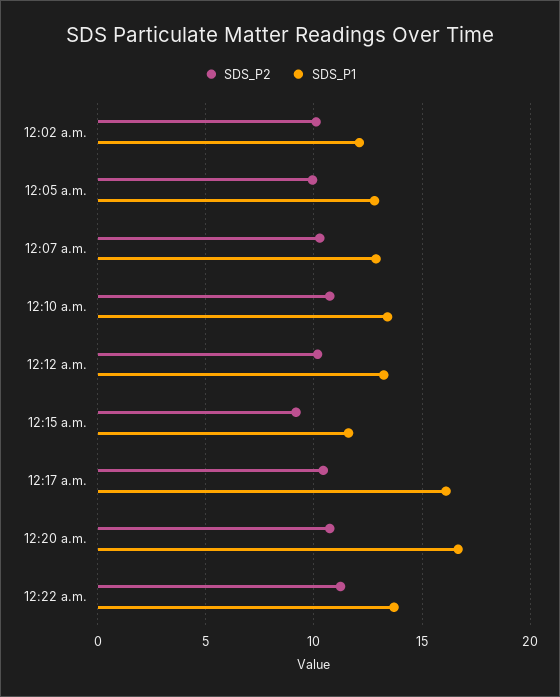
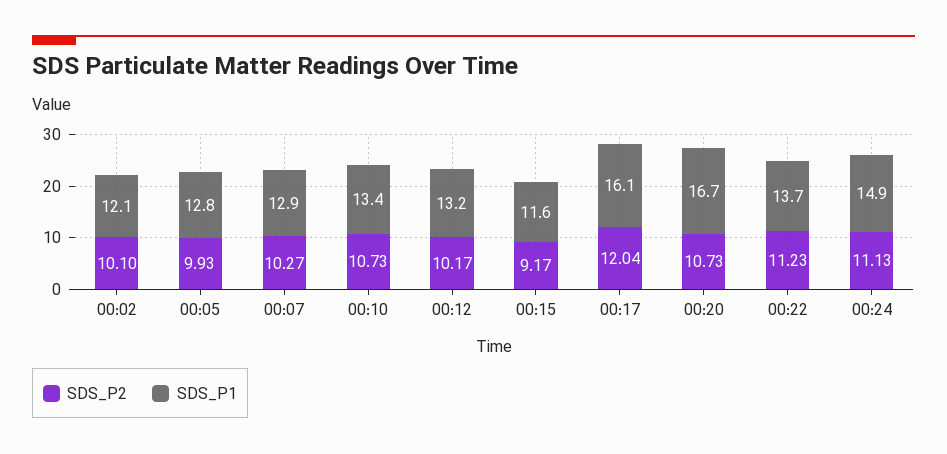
SDS_P2, 12:17 a.m.: 10.5 -> 12.04
SDS_P2, 00:24: none -> 11.13
SDS_P1, 00:24: none -> 14.9

